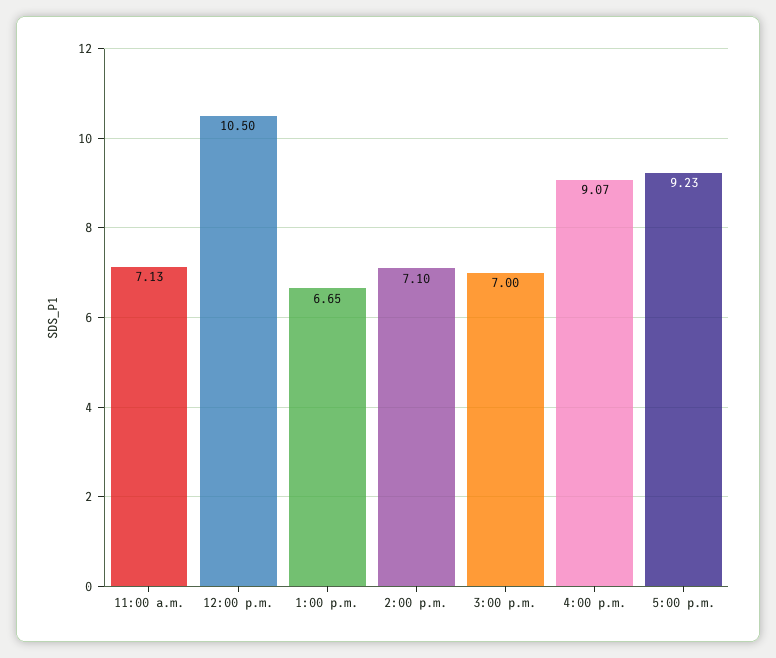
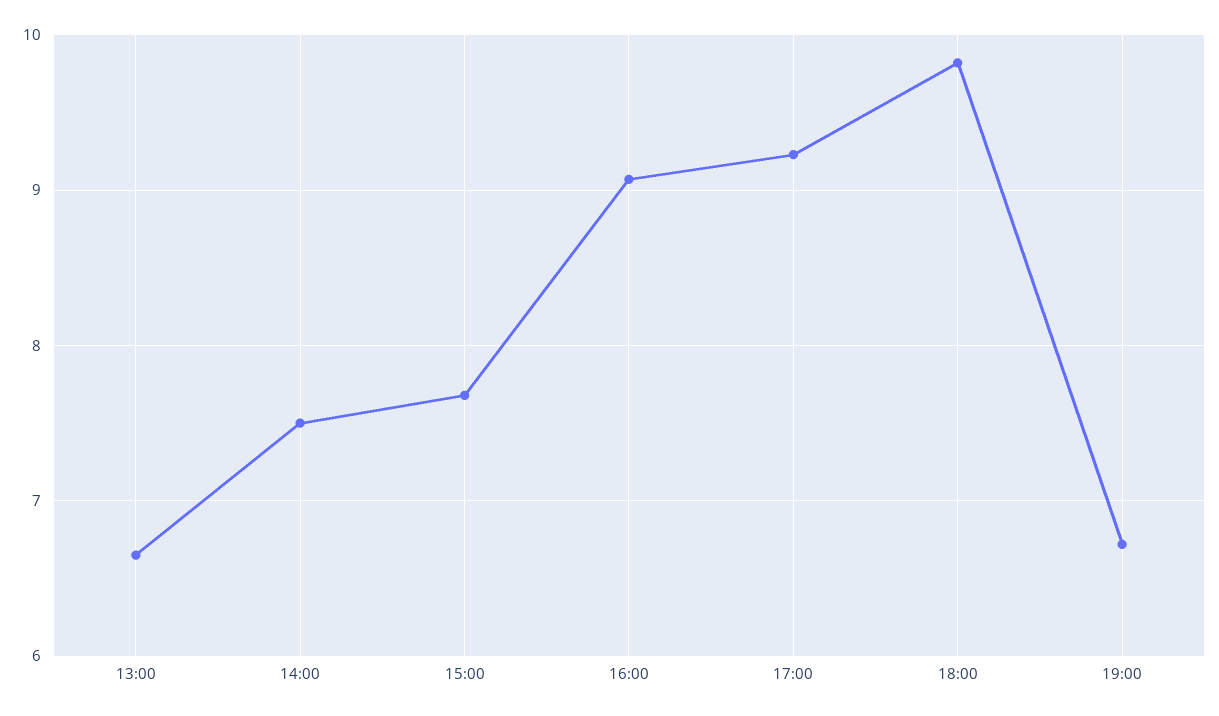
11:00 a.m.: 7.13 -> none
12:00 p.m.: 10.5 -> none
2:00 p.m.: 7.1 -> 7.5
3:00 p.m.: 7 -> 7.7
18:00: none -> 9.8
19:00: none -> 6.7

